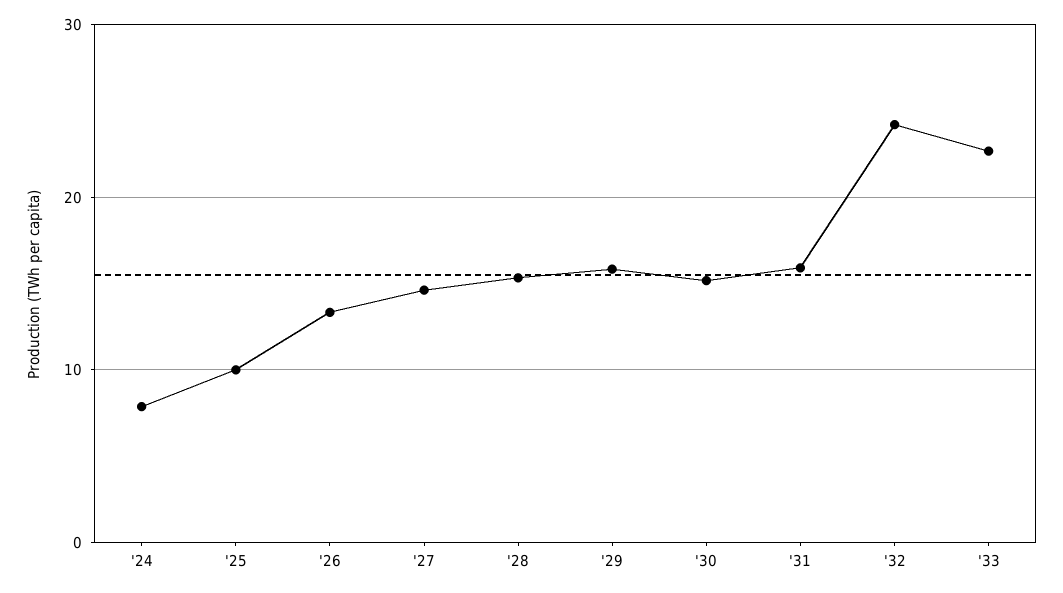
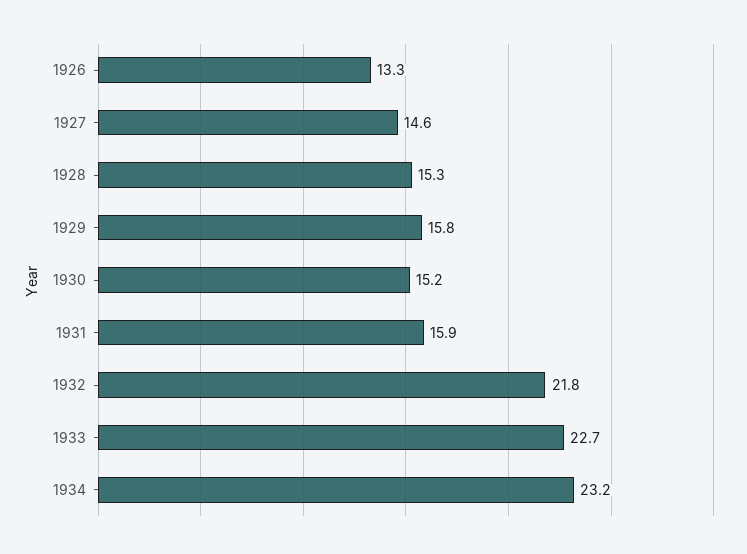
'24: 8 -> none
'25: 10 -> none
'32: 24 -> 21.8
1934: none -> 23.2

